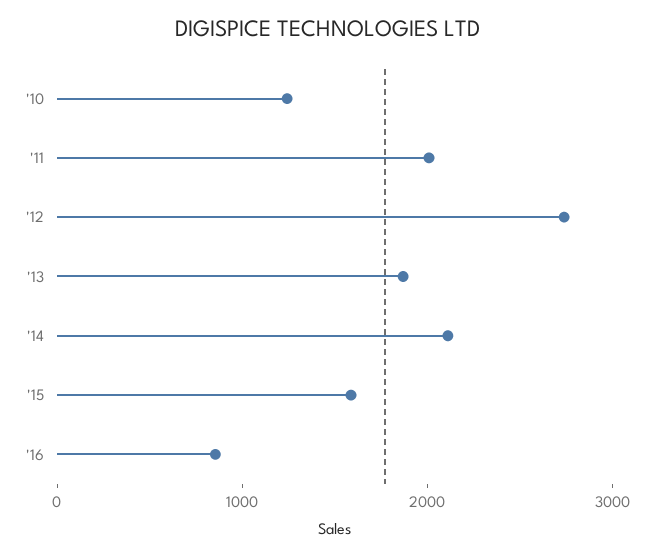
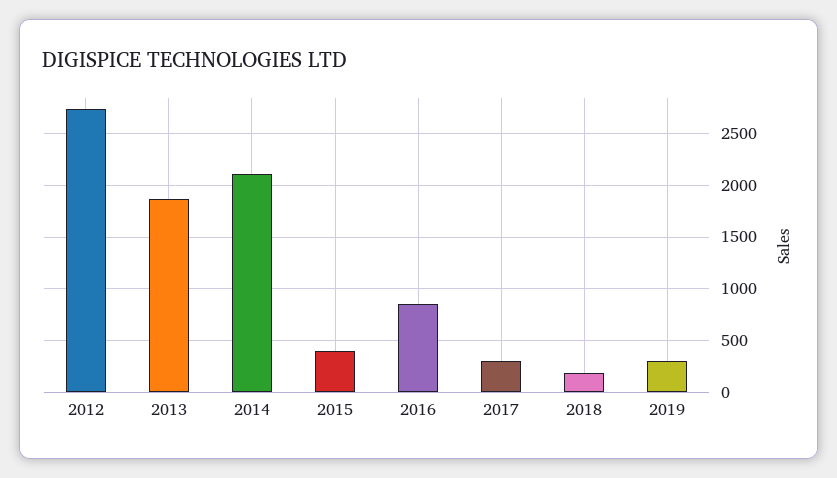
'10: 1200 -> none
'11: 2000 -> none
'15: 1600 -> 400
2017: none -> 300
2018: none -> 200
2019: none -> 300

